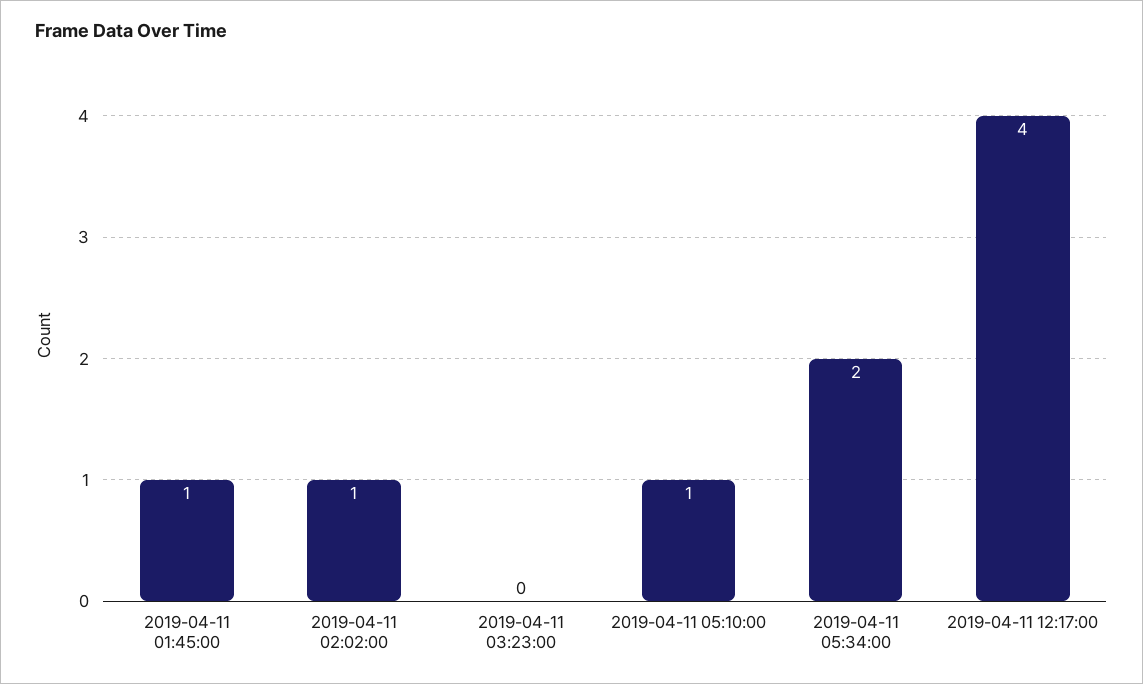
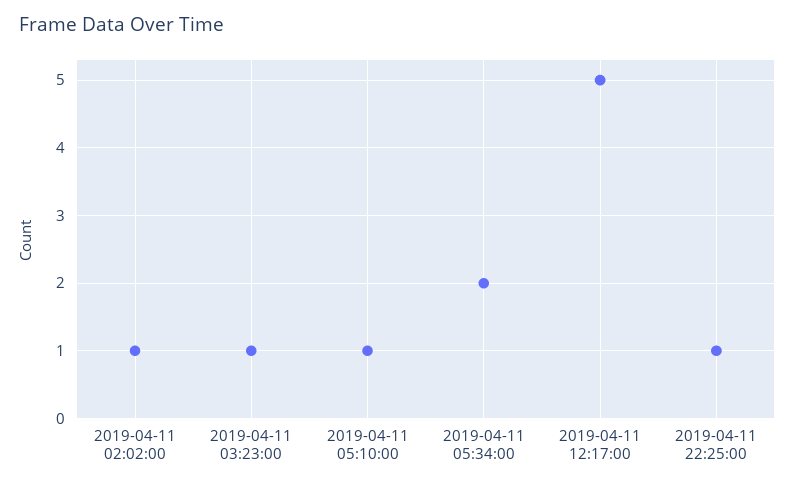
2019-04-11 01:45:00: 1 -> none
2019-04-11 03:23:00: 0 -> 1
2019-04-11 12:17:00: 4 -> 5
2019-04-11 22:25:00: none -> 1

